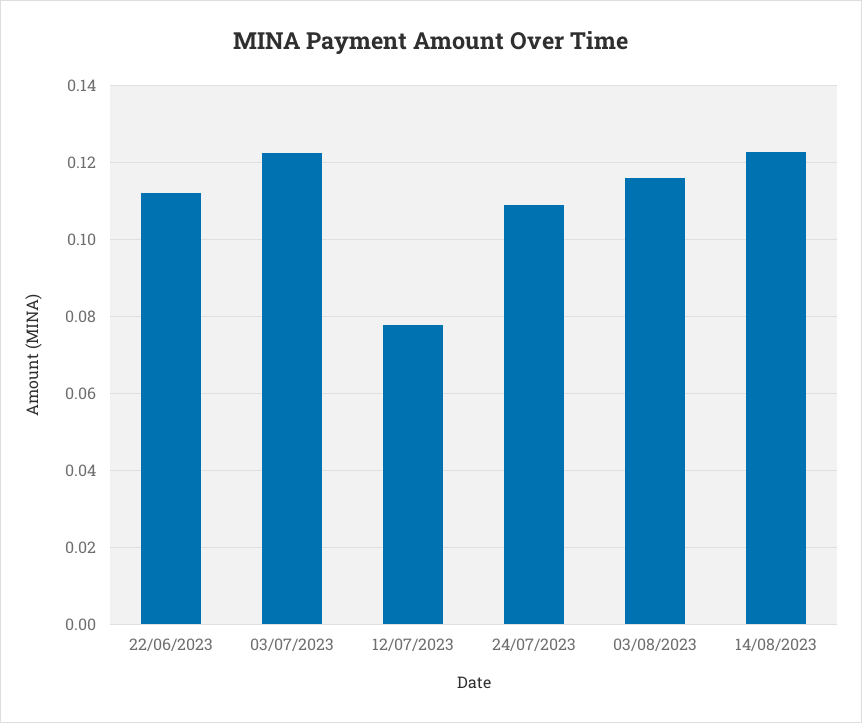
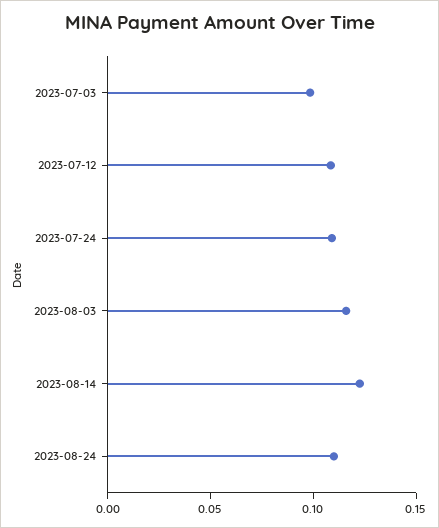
22/06/2023: 0.112 -> none
03/07/2023: 0.122 -> 0.1
12/07/2023: 0.078 -> 0.11
2023-08-24: none -> 0.11

